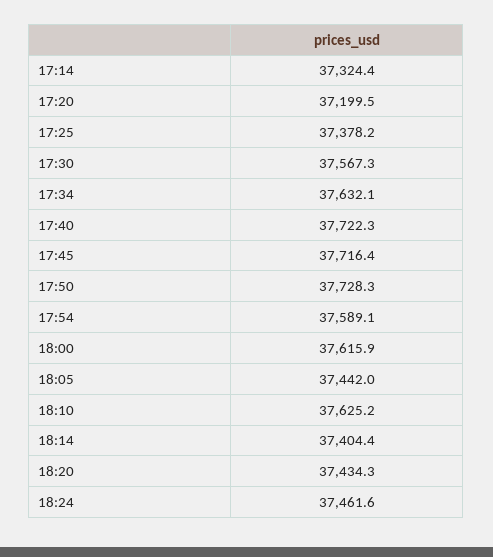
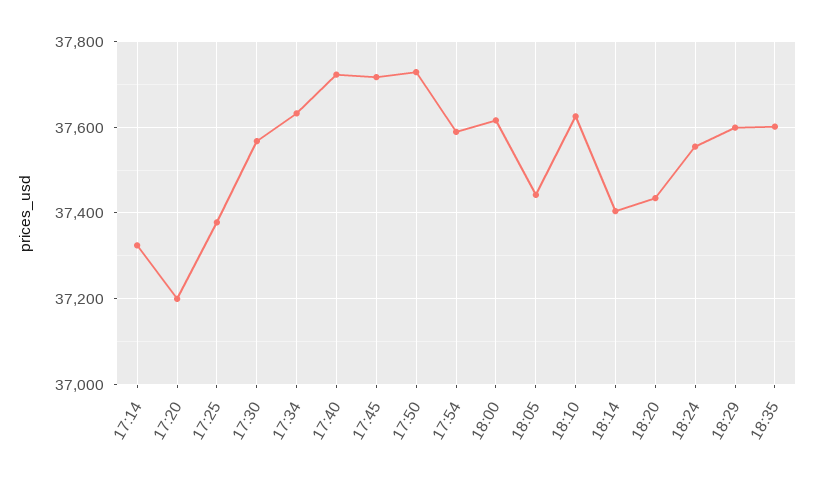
18:24: 37461.6 -> 37560
18:29: none -> 37600
18:35: none -> 37600

